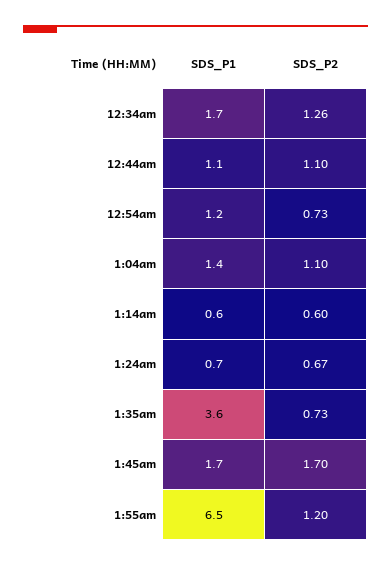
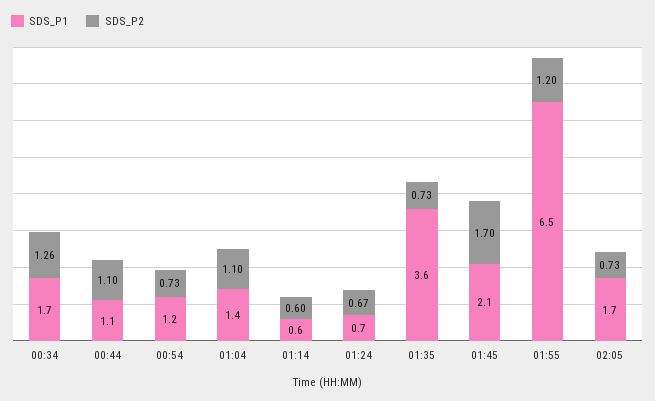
SDS_P1, 1:45am: 1.7 -> 2.1
SDS_P1, 02:05: none -> 1.7
SDS_P2, 02:05: none -> 0.73

